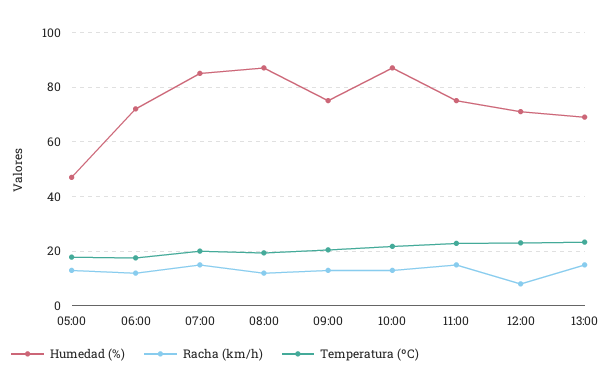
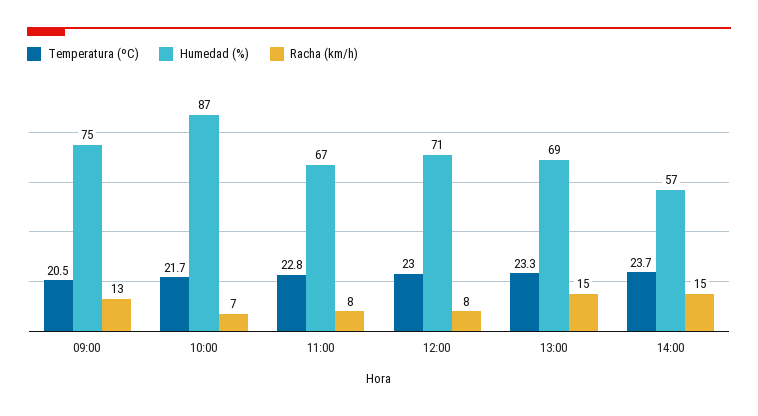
Humedad (%), 05:00: 47.5 -> none
Racha (km/h), 05:00: 12.5 -> none
Temperatura (ºC), 05:00: 17.5 -> none
Humedad (%), 06:00: 72.5 -> none
Racha (km/h), 06:00: 12.5 -> none
Temperatura (ºC), 06:00: 17.5 -> none
Humedad (%), 07:00: 85 -> none
Racha (km/h), 07:00: 15 -> none
Temperatura (ºC), 07:00: 20 -> none
Humedad (%), 08:00: 87.5 -> none
Racha (km/h), 08:00: 12.5 -> none
Temperatura (ºC), 08:00: 20 -> none
Racha (km/h), 10:00: 12.5 -> 7
Humedad (%), 11:00: 75 -> 67
Racha (km/h), 11:00: 15 -> 8
Temperatura (ºC), 14:00: none -> 23.7
Humedad (%), 14:00: none -> 57
Racha (km/h), 14:00: none -> 15

